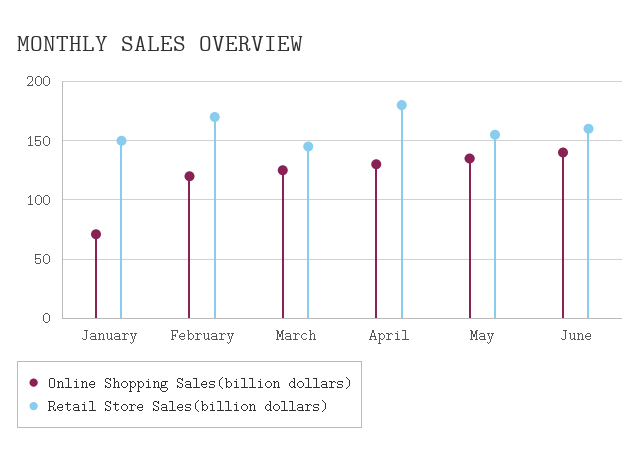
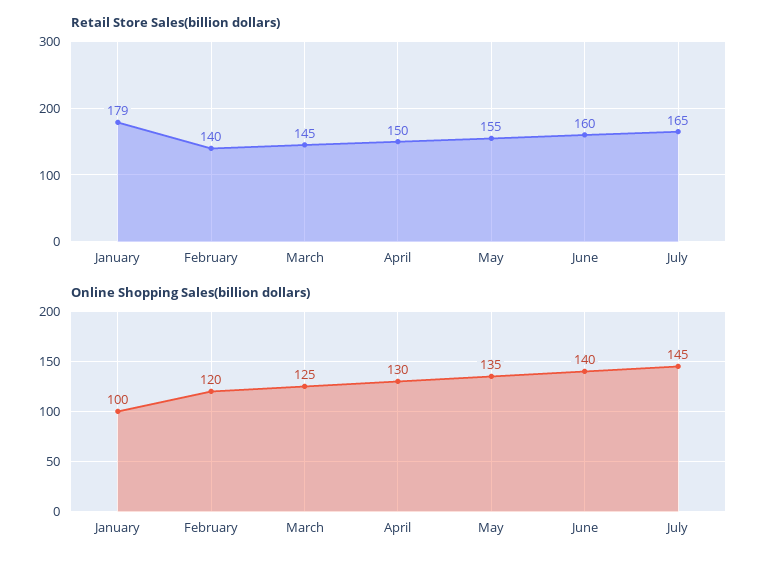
Online Shopping Sales(billion dollars), January: 70 -> 100
Retail Store Sales(billion dollars), January: 150 -> 179
Retail Store Sales(billion dollars), February: 170 -> 140
Retail Store Sales(billion dollars), April: 180 -> 150
Retail Store Sales(billion dollars), July: none -> 165
Online Shopping Sales(billion dollars), July: none -> 145

